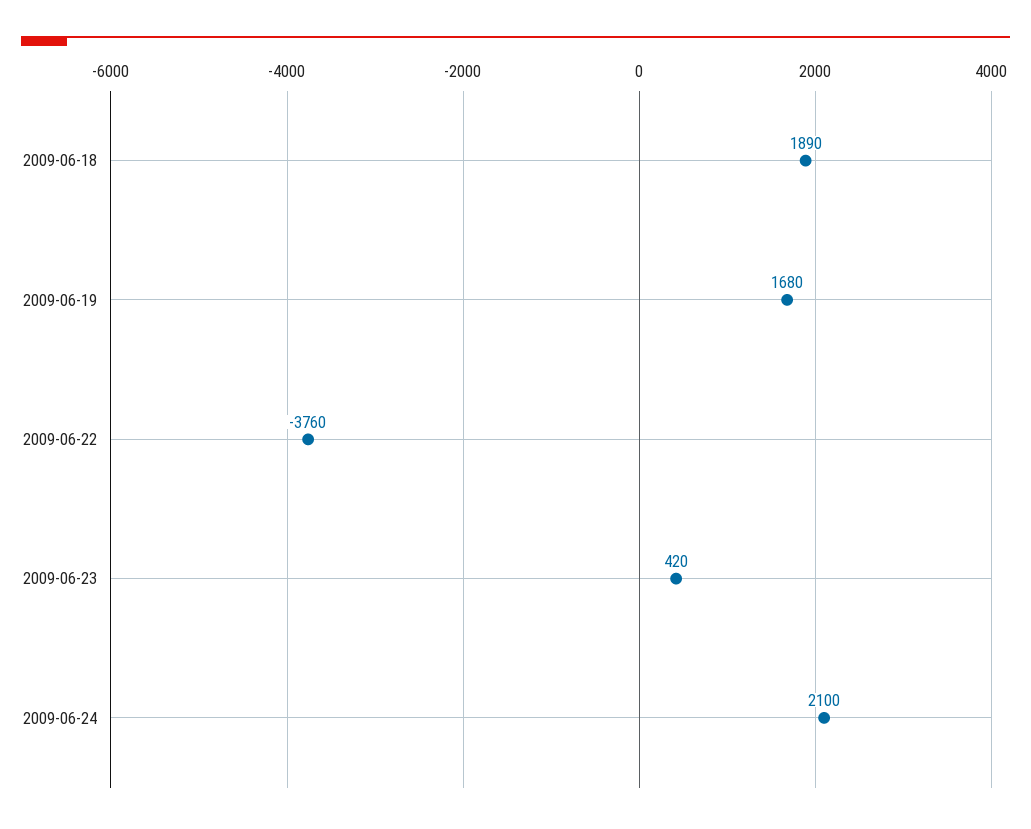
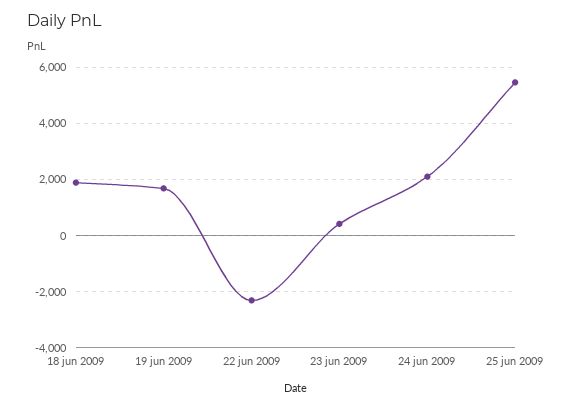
2009-06-22: -3760 -> -2250
25 jun 2009: none -> 5500

